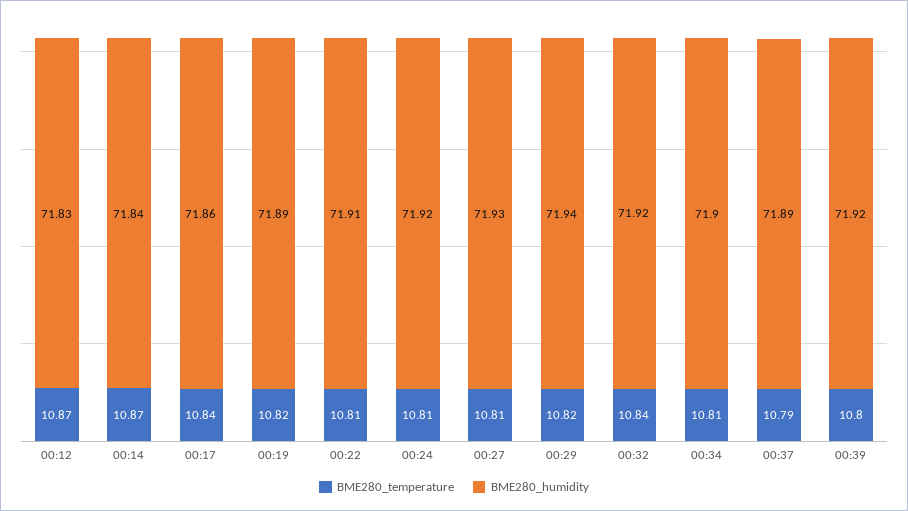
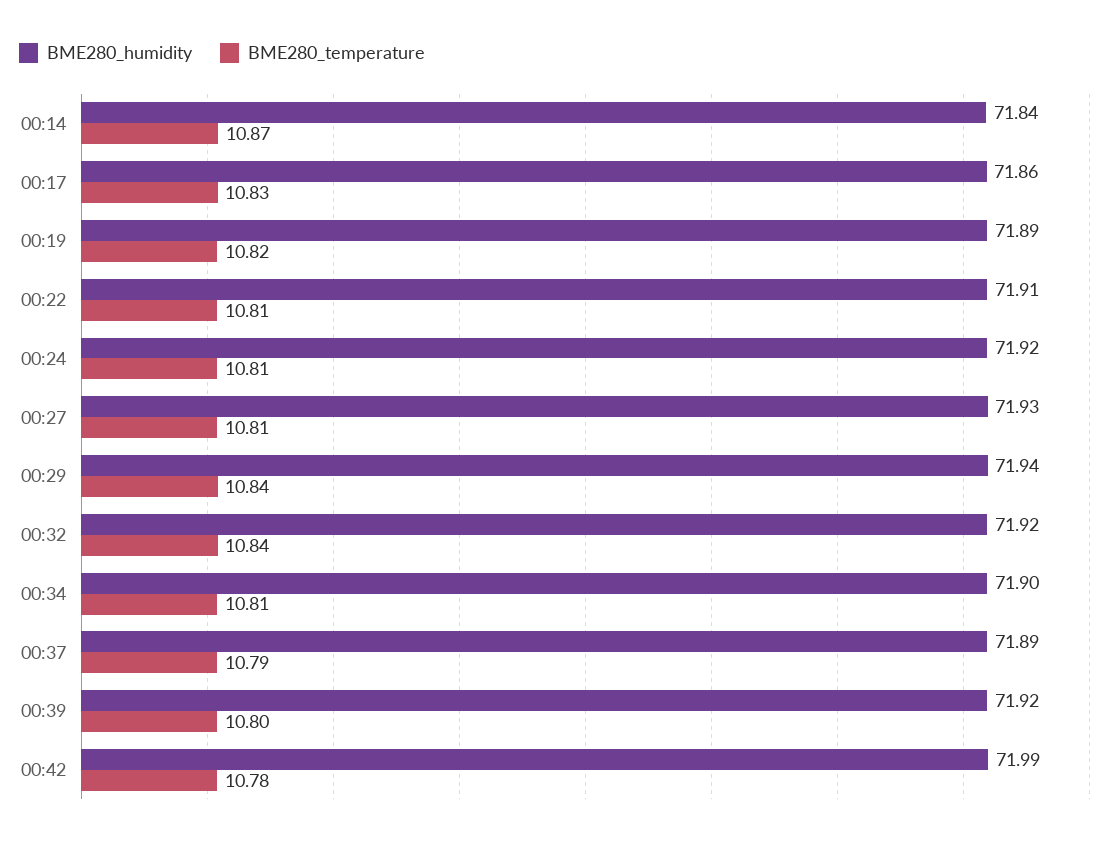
BME280_temperature, 00:12: 10.87 -> none
BME280_humidity, 00:12: 71.83 -> none
BME280_temperature, 00:17: 10.84 -> 10.83
BME280_temperature, 00:29: 10.82 -> 10.84
BME280_humidity, 00:42: none -> 71.99
BME280_temperature, 00:42: none -> 10.78

